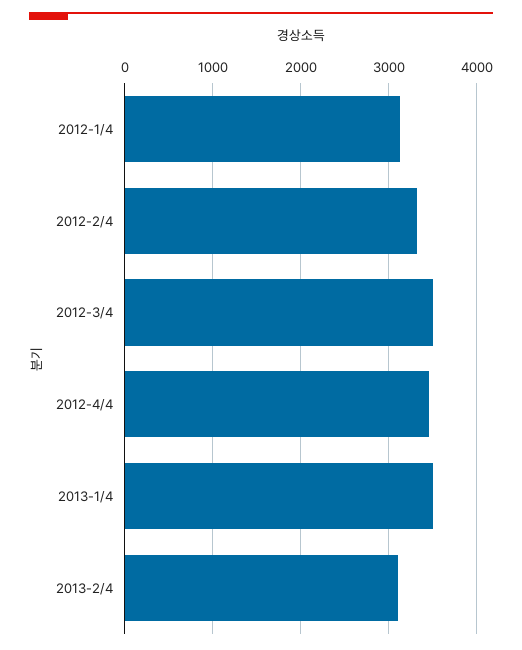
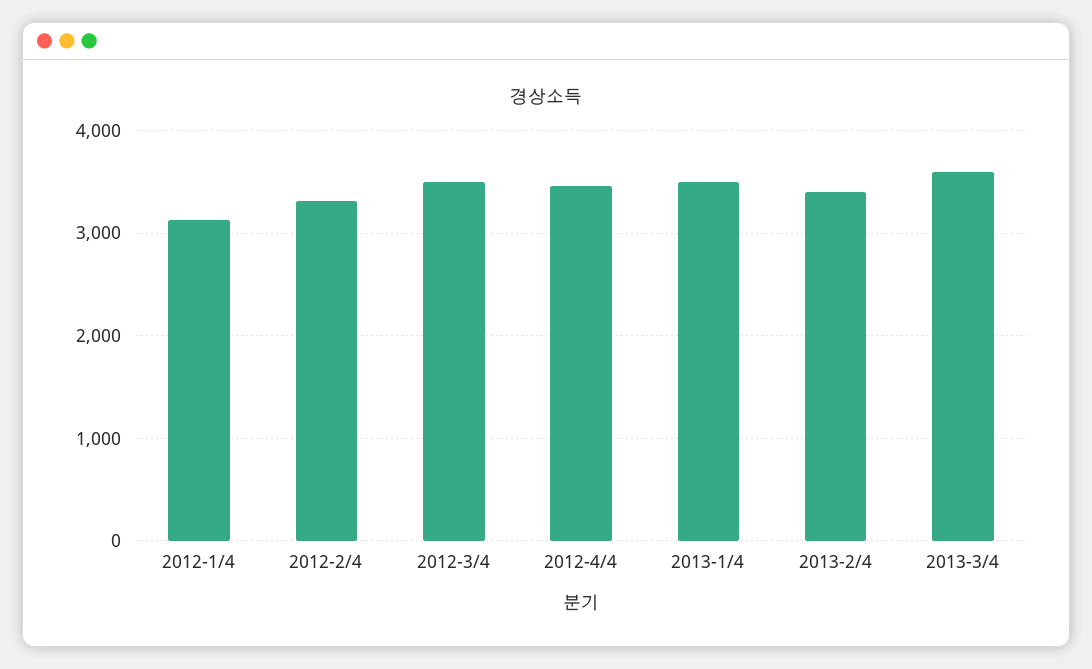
2013-2/4: 3100 -> 3400
2013-3/4: none -> 3600

